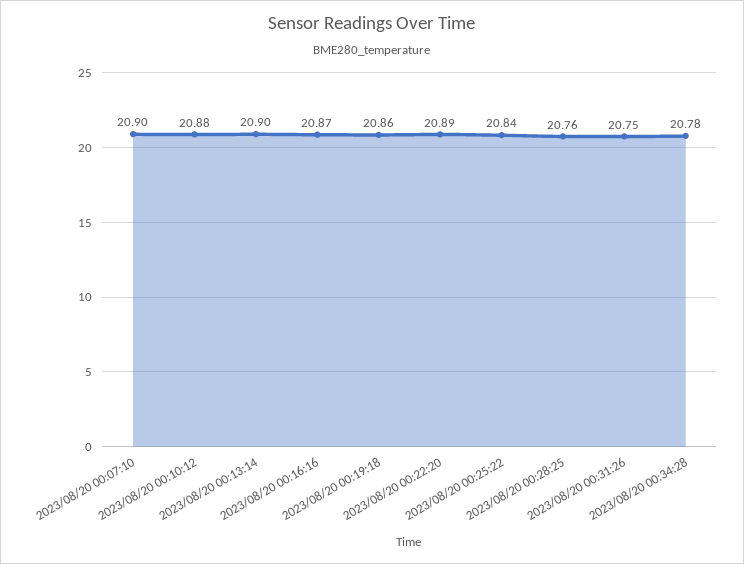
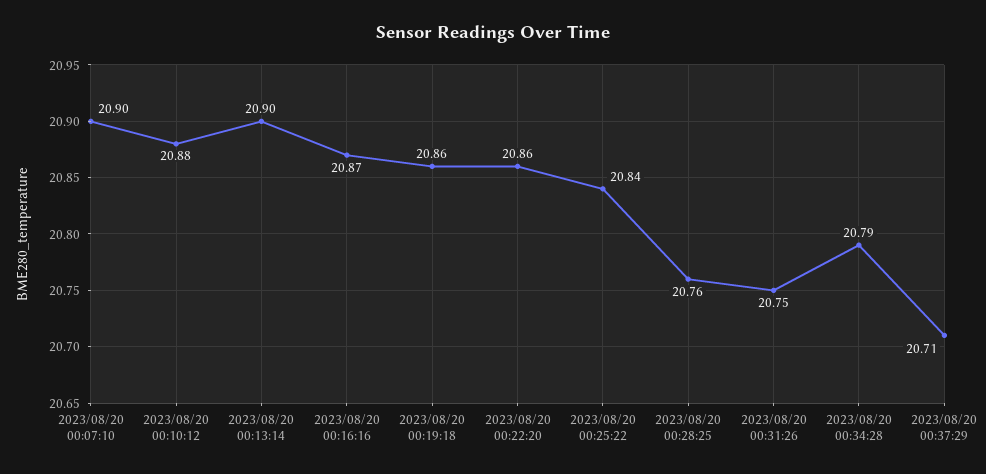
2023/08/20 00:22:20: 20.89 -> 20.86
2023/08/20 00:34:28: 20.78 -> 20.79
2023/08/20 00:37:29: none -> 20.71

